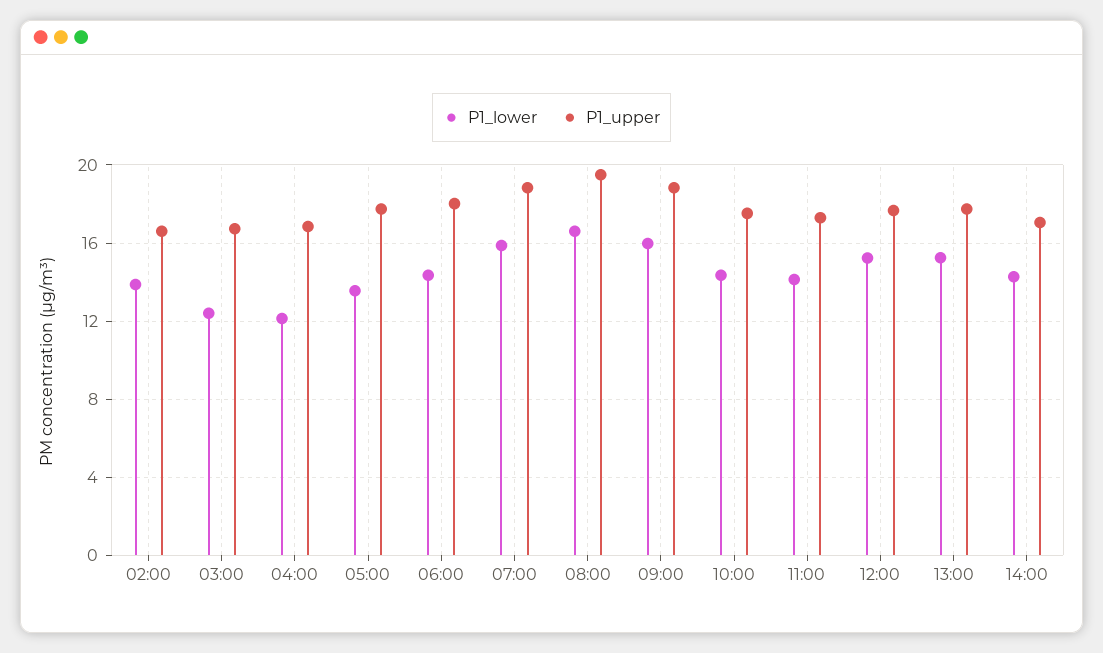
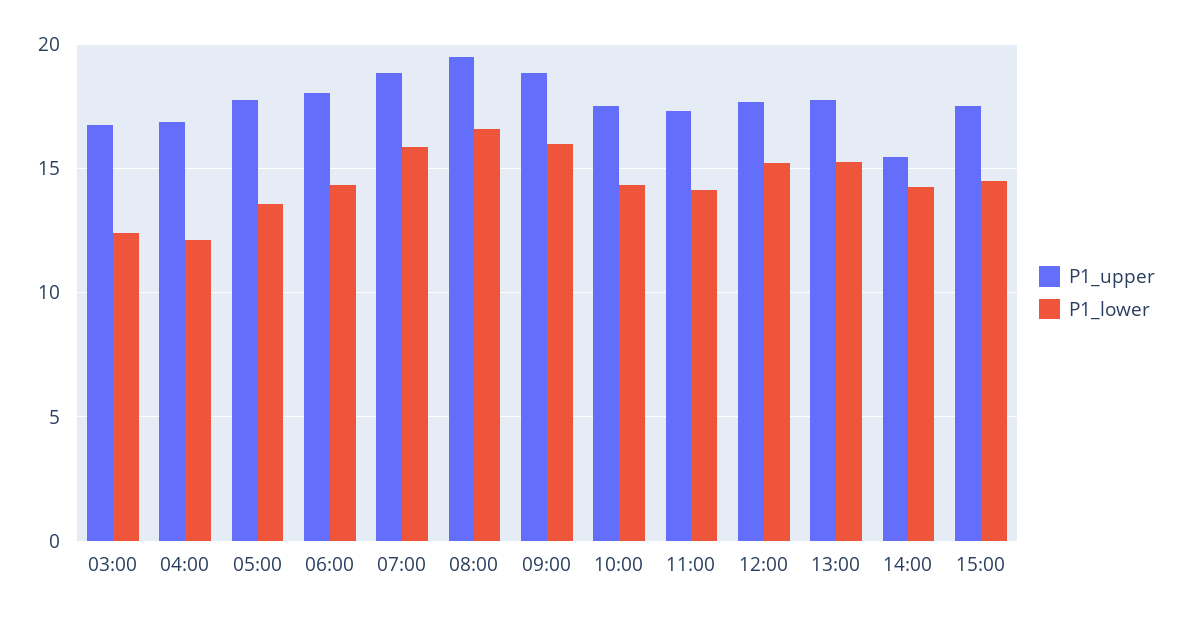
P1_lower, 02:00: 14 -> none
P1_upper, 02:00: 16.5 -> none
P1_upper, 14:00: 17 -> 15.5
P1_upper, 15:00: none -> 17.5
P1_lower, 15:00: none -> 14.5

